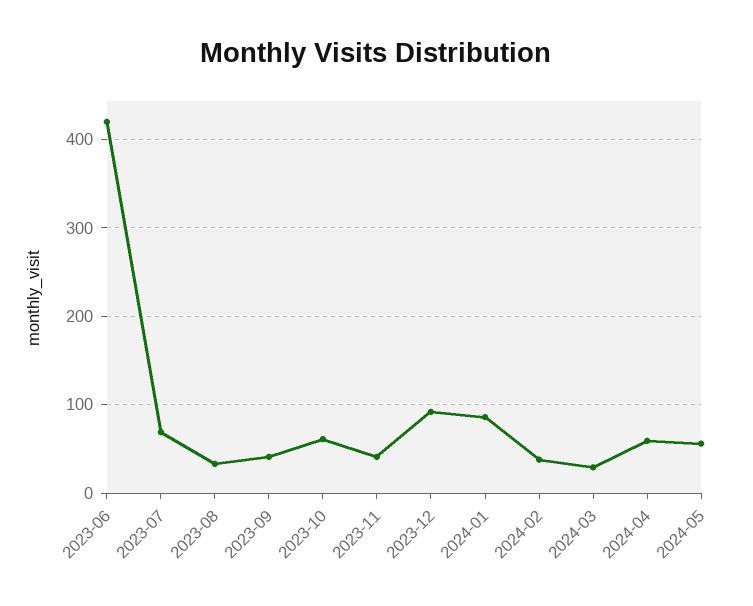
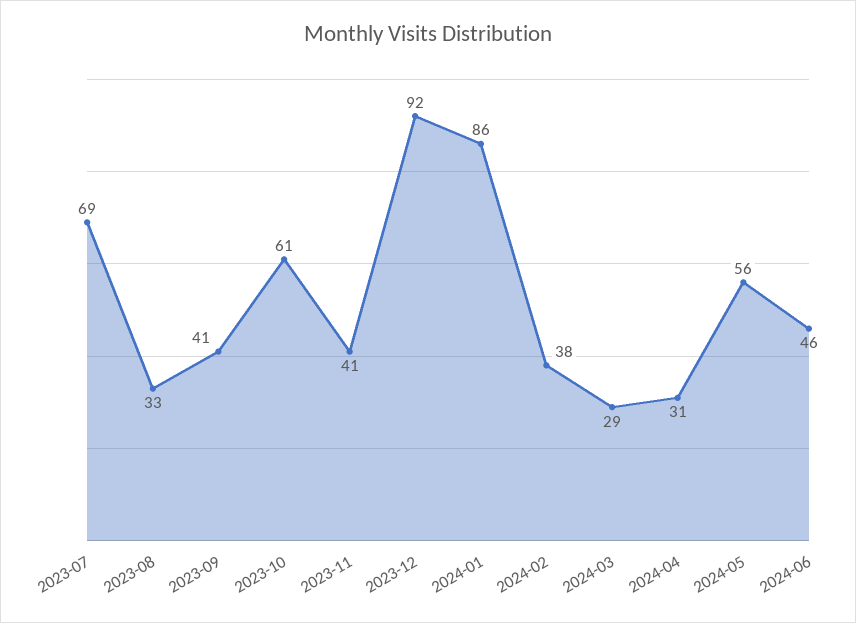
2023-06: 420 -> none
2024-04: 60 -> 31
2024-06: none -> 46

